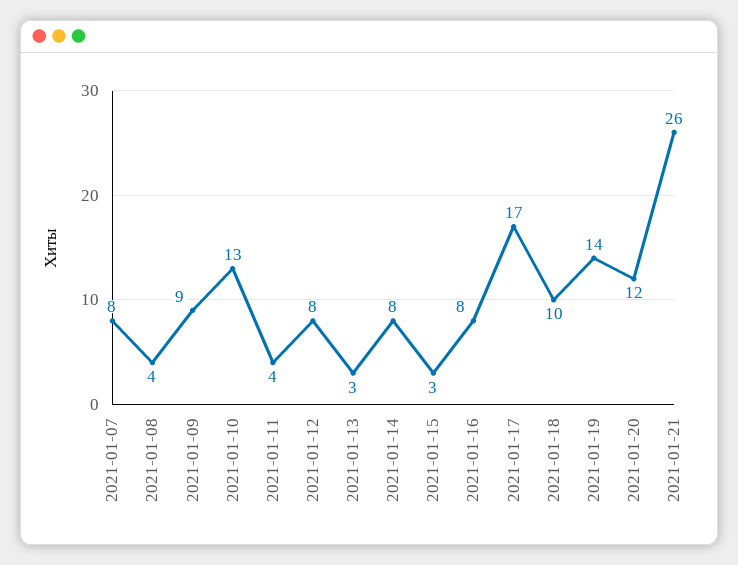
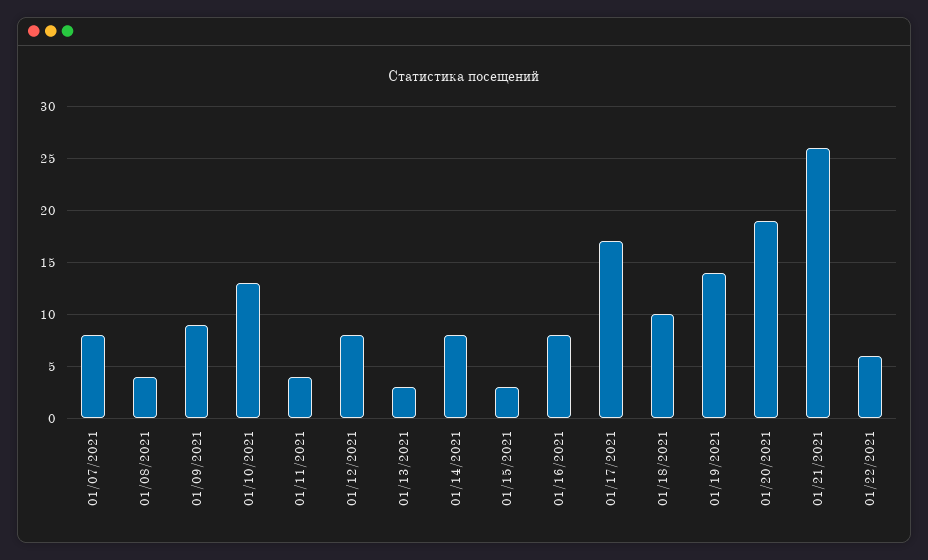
2021-01-20: 12 -> 19
01/22/2021: none -> 6

